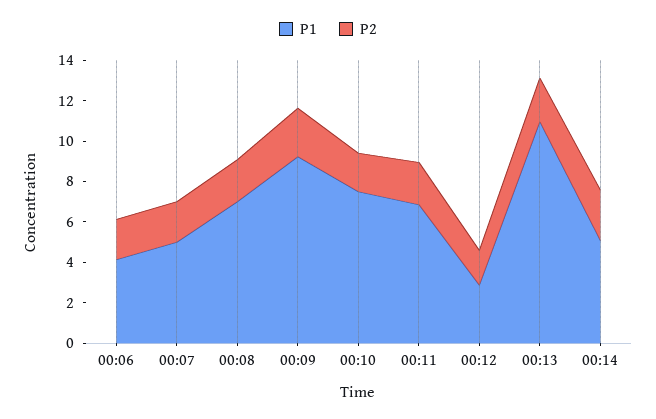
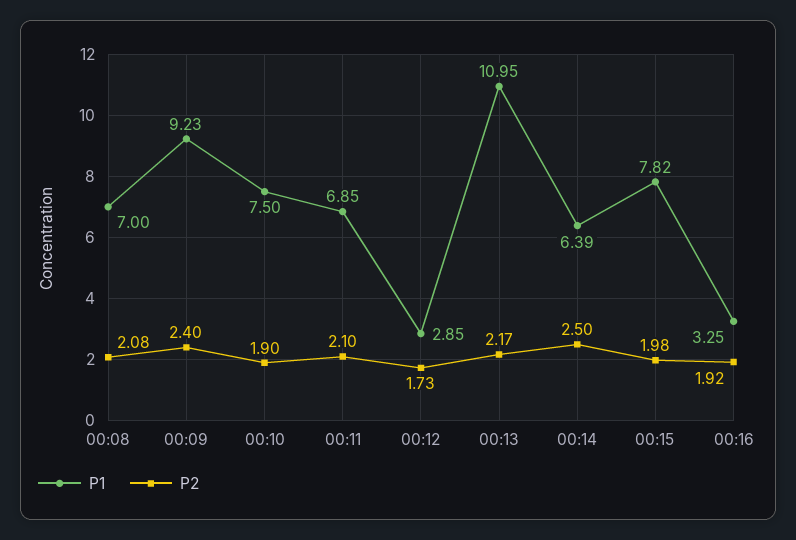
P1, 00:06: 4 -> none
P2, 00:06: 2 -> none
P1, 00:07: 5 -> none
P2, 00:07: 2 -> none
P1, 00:14: 5 -> 6.39
P1, 00:15: none -> 7.82
P2, 00:15: none -> 1.98
P1, 00:16: none -> 3.25
P2, 00:16: none -> 1.92

